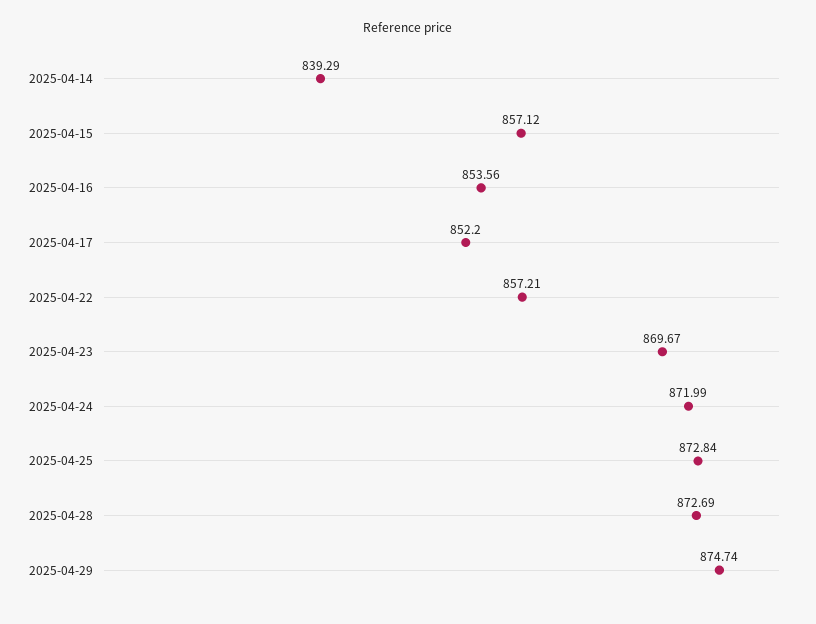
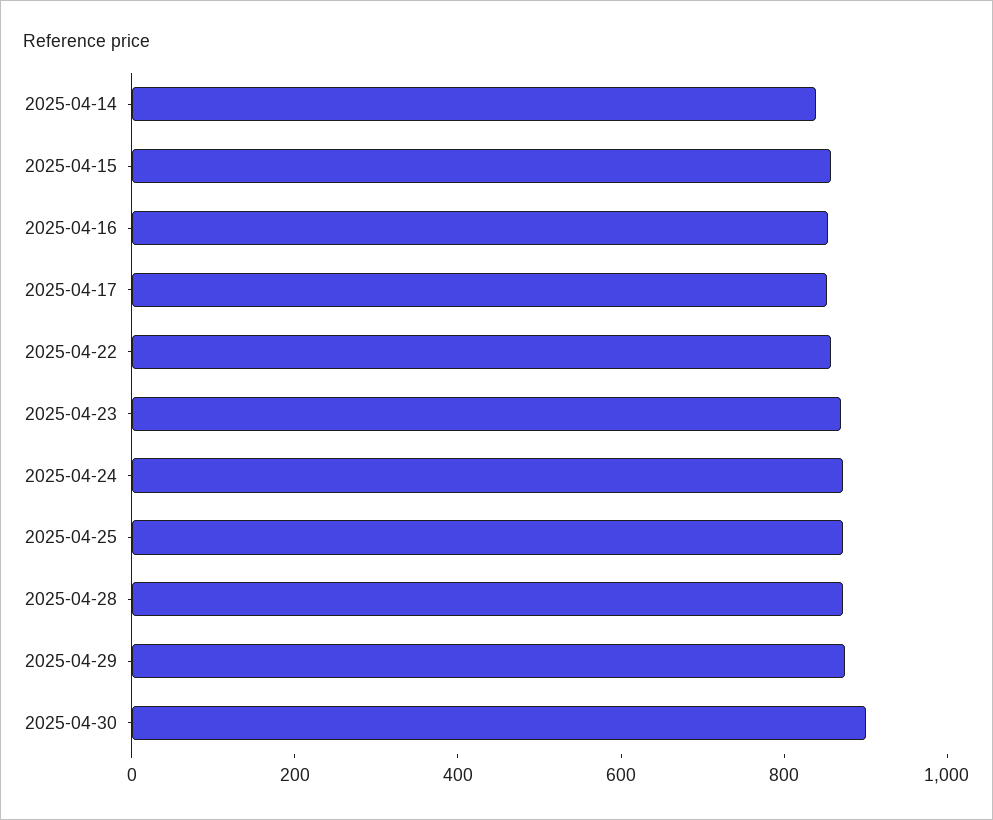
2025-04-30: none -> 900

